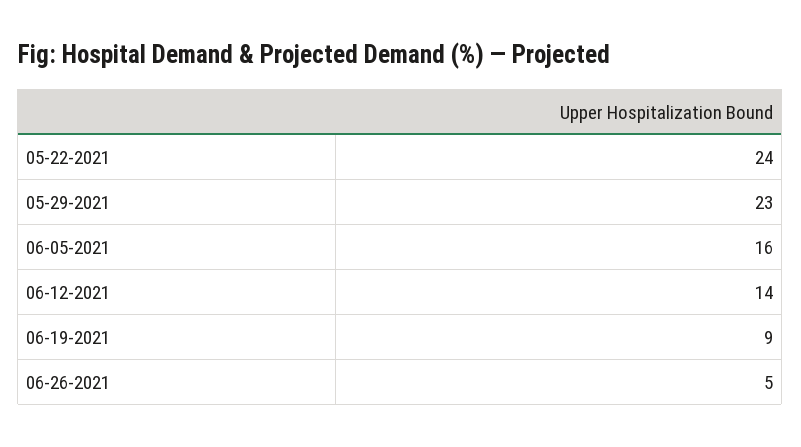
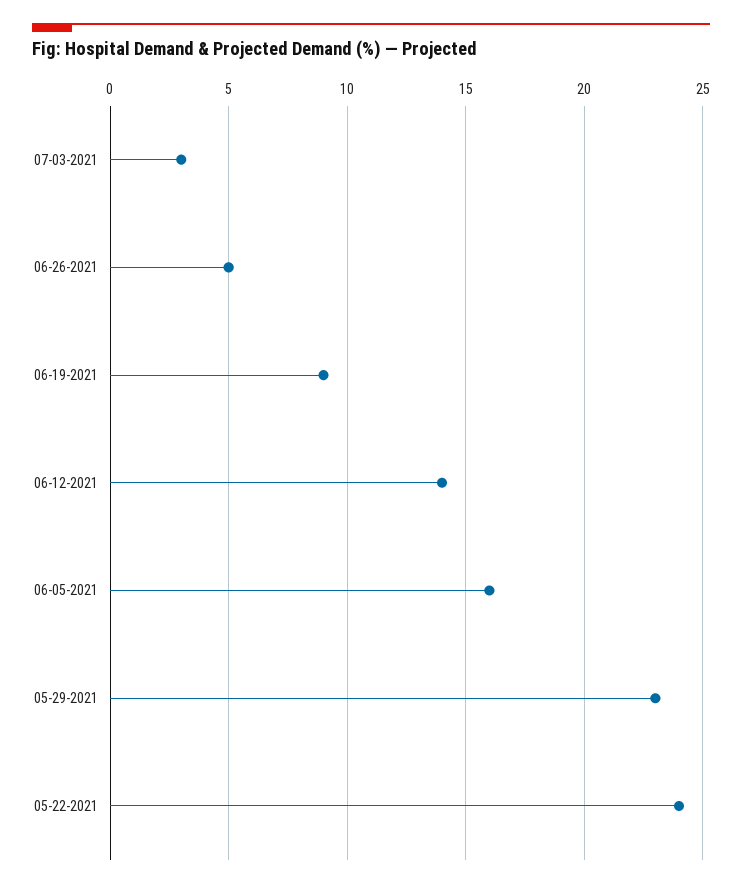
07-03-2021: none -> 3

